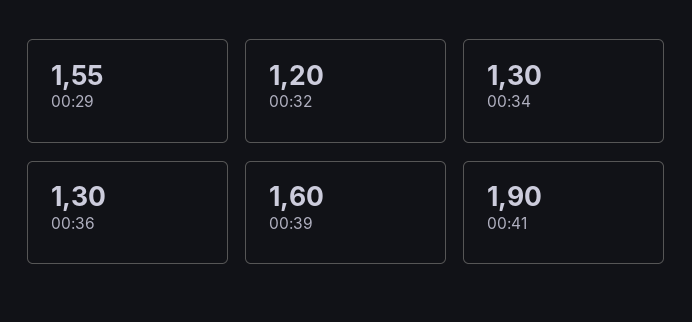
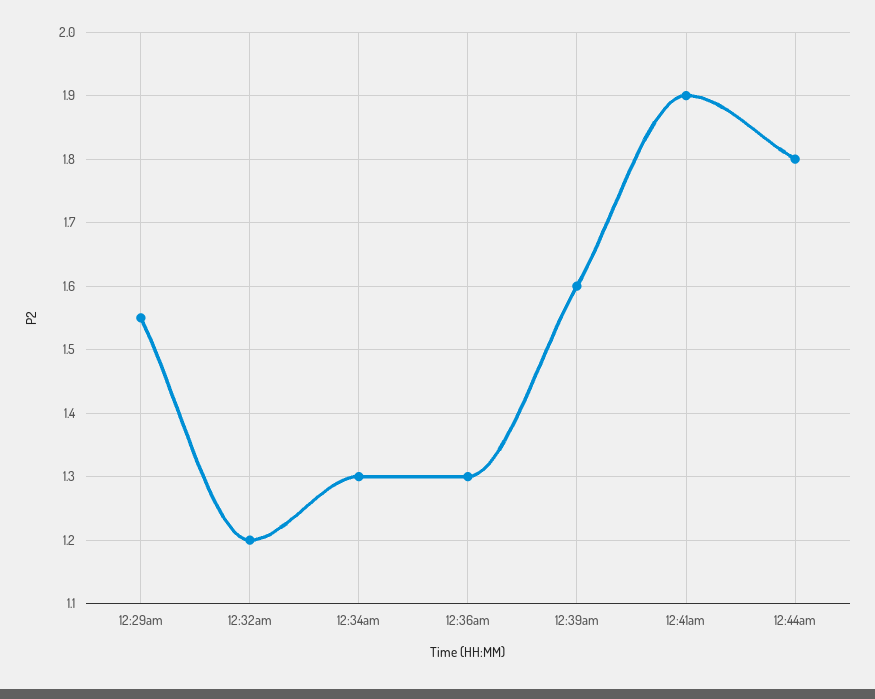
12:44am: none -> 1.8

